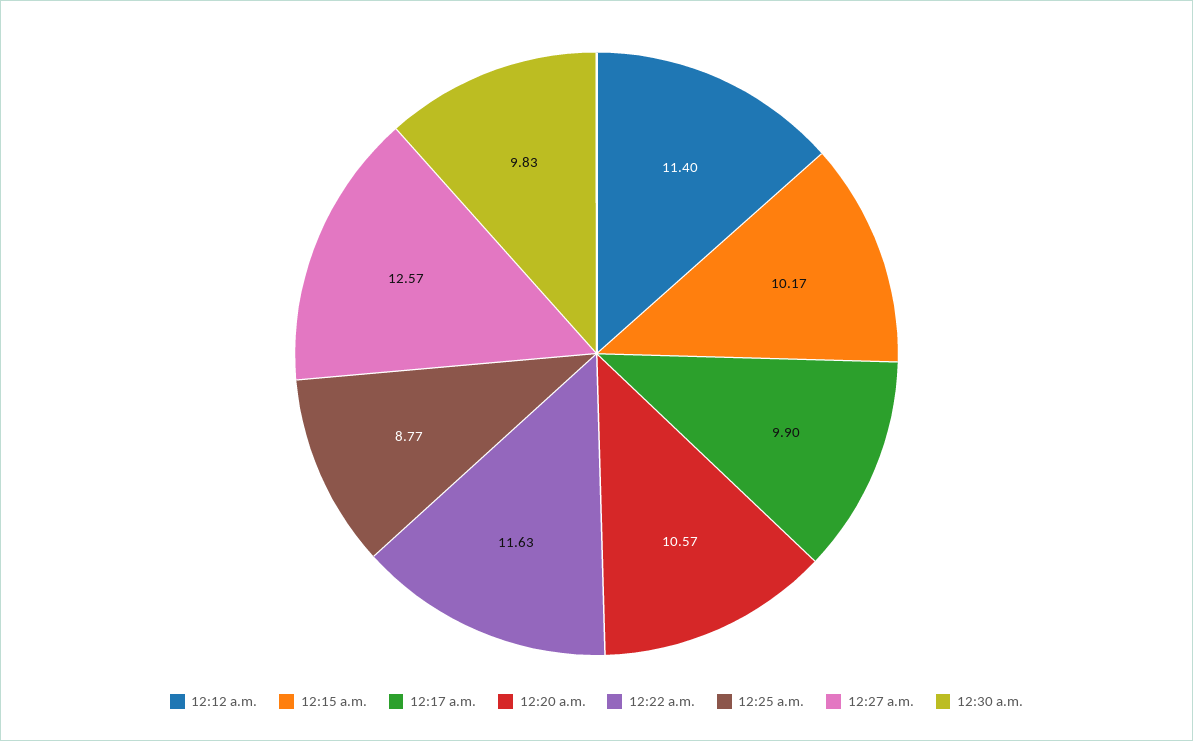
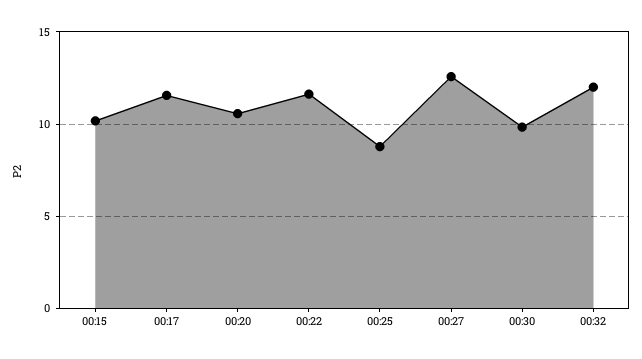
12:12 a.m.: 11.4 -> none
12:17 a.m.: 9.9 -> 11.5
00:32: none -> 12

